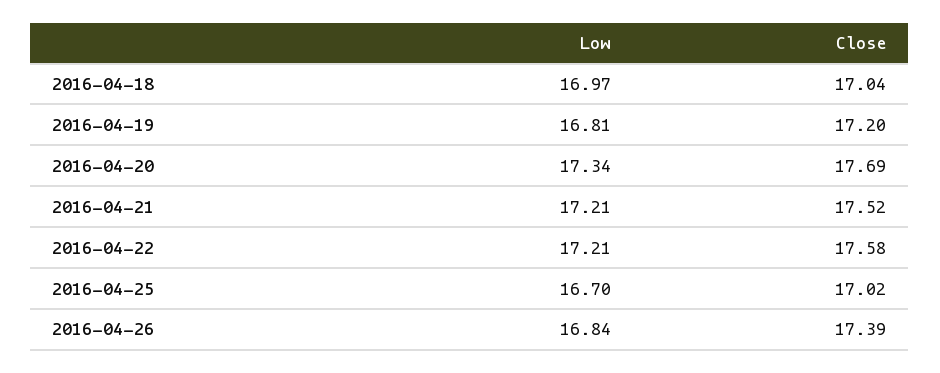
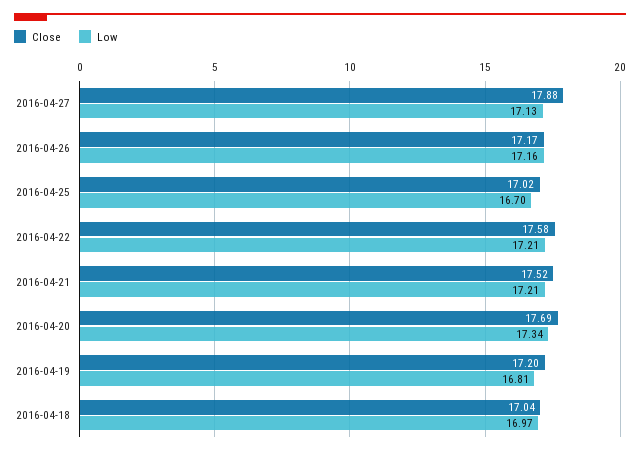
Low, 2016-04-26: 16.84 -> 17.16
Close, 2016-04-26: 17.39 -> 17.17
Close, 2016-04-27: none -> 17.88
Low, 2016-04-27: none -> 17.13

